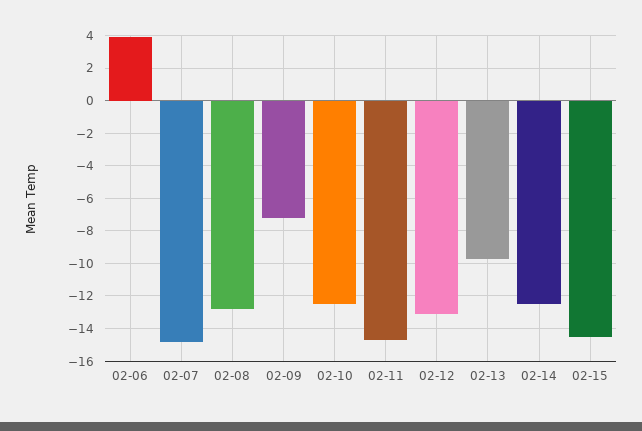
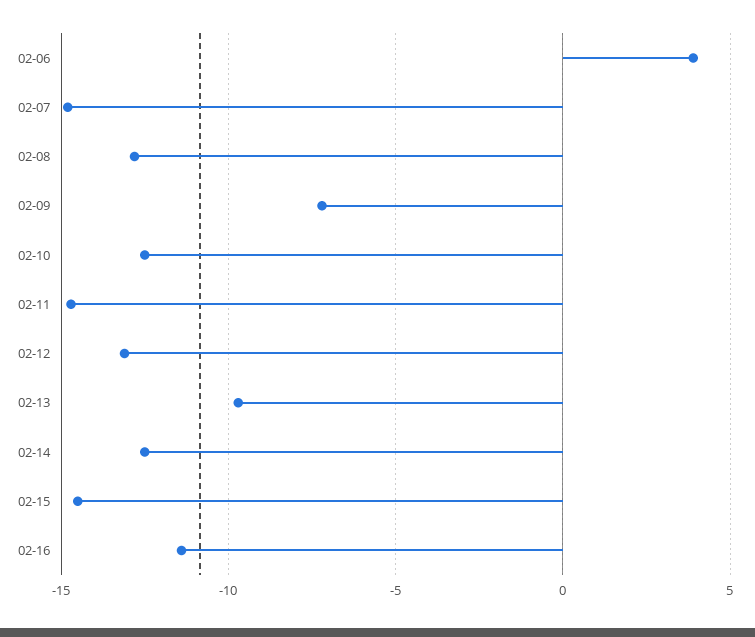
02-16: none -> -11.5

